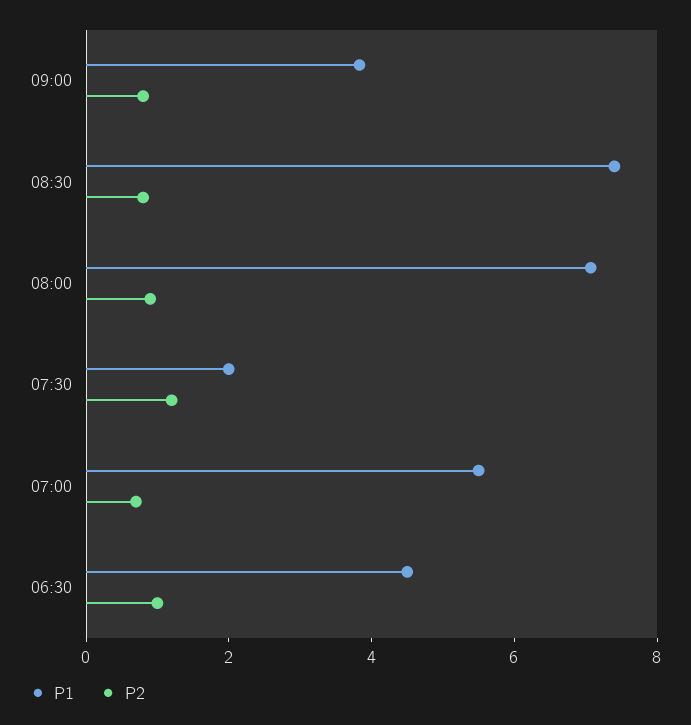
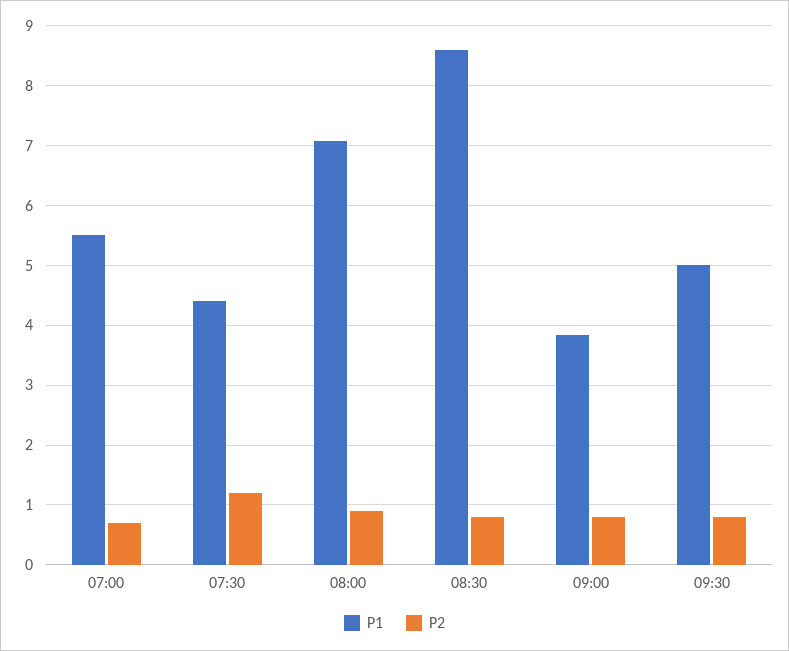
P1, 08:30: 7.5 -> 8.6
P1, 07:30: 2 -> 4.4
P1, 06:30: 4.5 -> none
P2, 06:30: 1 -> none
P1, 09:30: none -> 5
P2, 09:30: none -> 0.8

